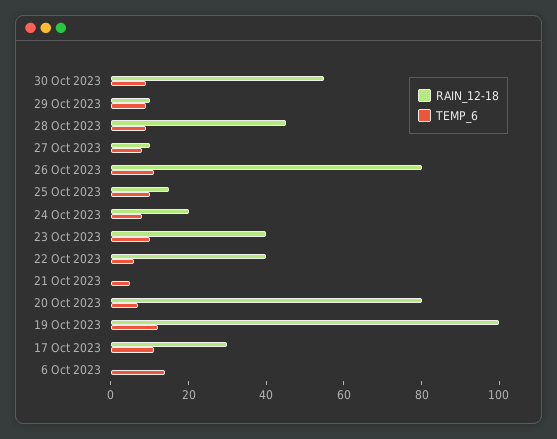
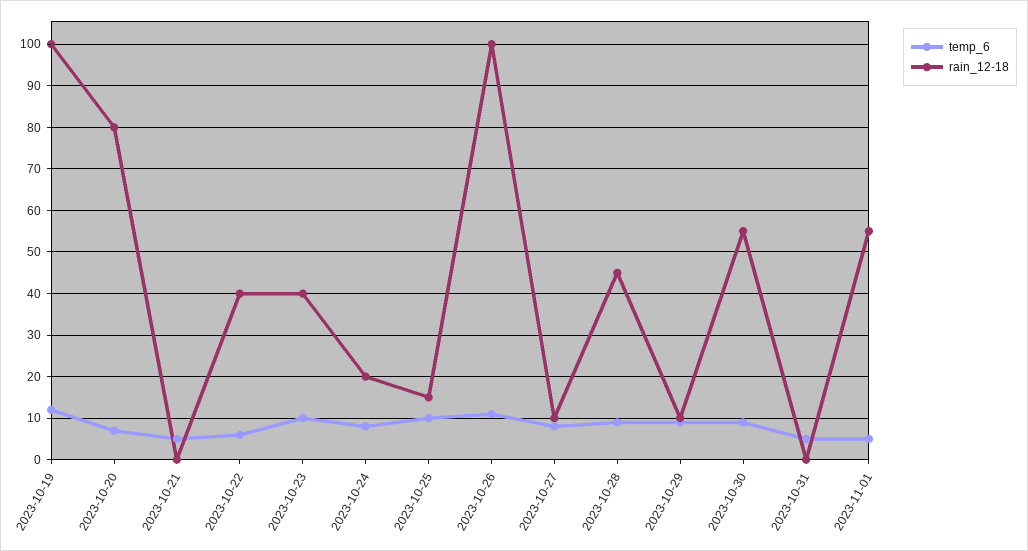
RAIN_12-18, 26 Oct 2023: 80 -> 100
RAIN_12-18, 17 Oct 2023: 30 -> none
TEMP_6, 17 Oct 2023: 10 -> none
RAIN_12-18, 6 Oct 2023: 0 -> none
TEMP_6, 6 Oct 2023: 15 -> none
TEMP_6, 2023-10-31: none -> 5
RAIN_12-18, 2023-10-31: none -> 0
TEMP_6, 2023-11-01: none -> 5
RAIN_12-18, 2023-11-01: none -> 55

